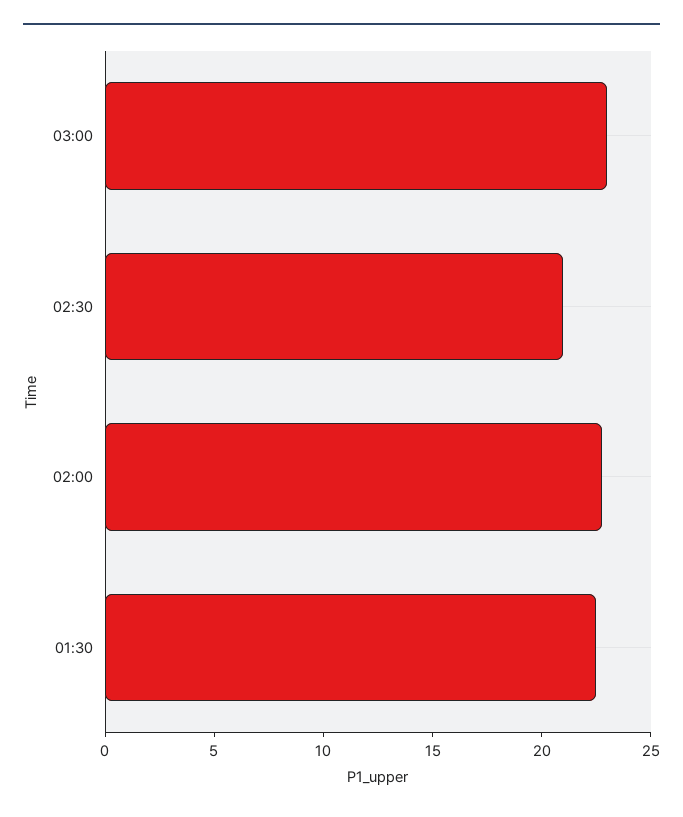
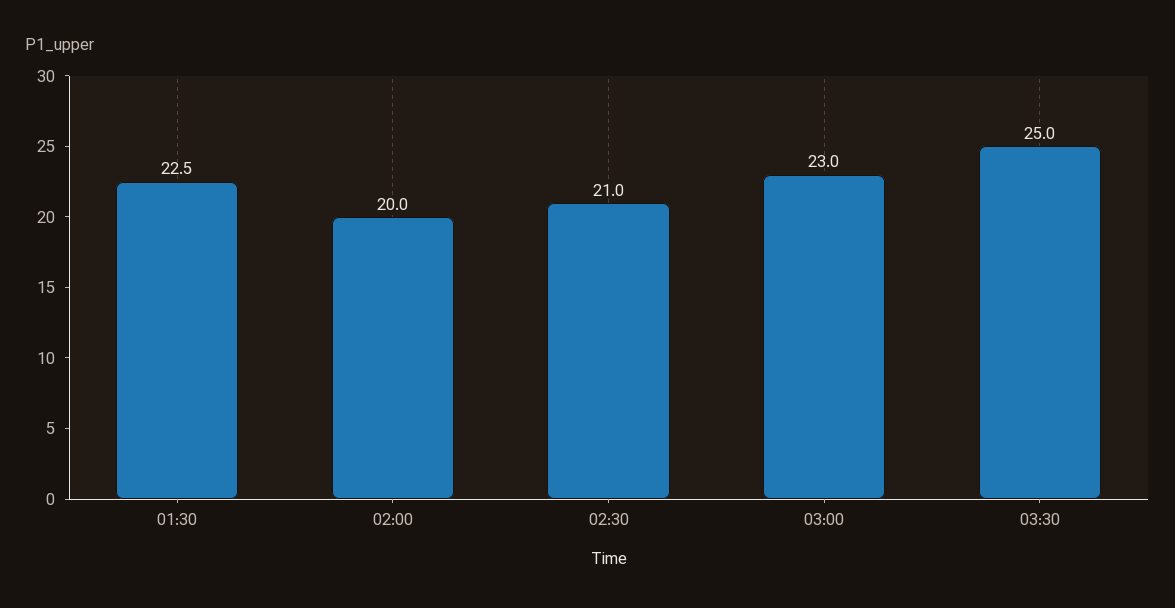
02:00: 23 -> 20
03:30: none -> 25

